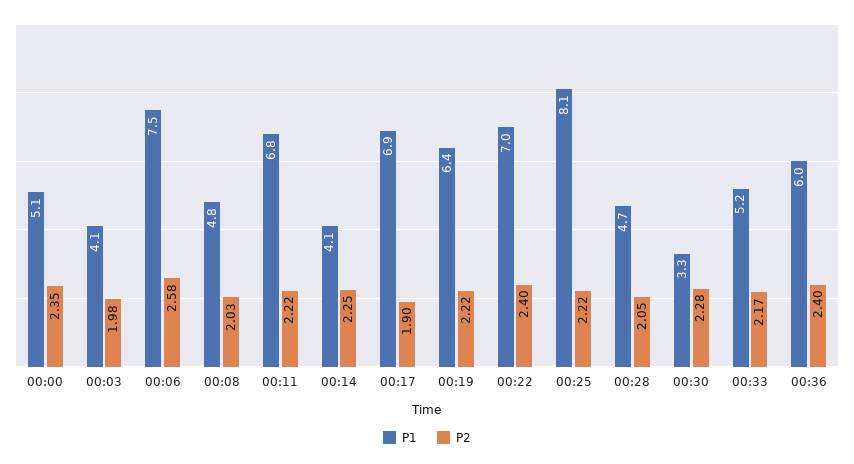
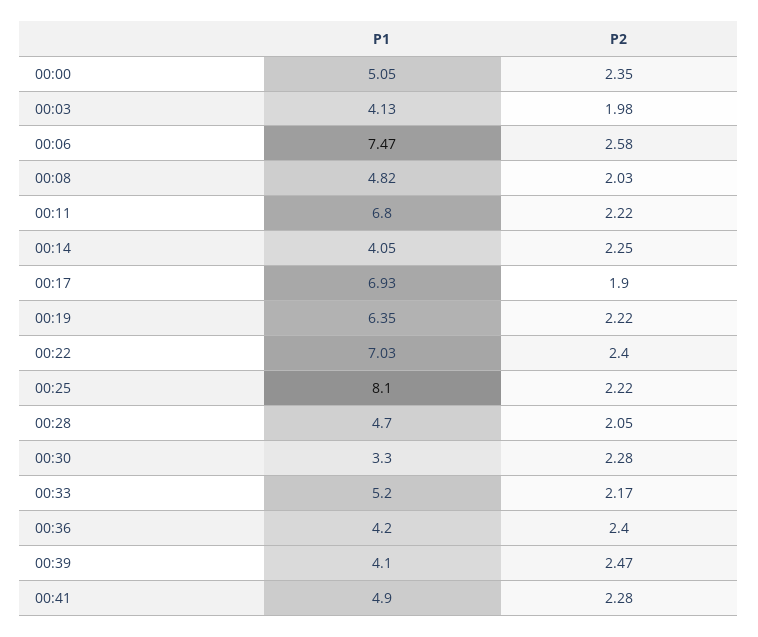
P1, 00:36: 6 -> 4.2
P1, 00:39: none -> 4.1
P2, 00:39: none -> 2.47
P1, 00:41: none -> 4.9
P2, 00:41: none -> 2.28

